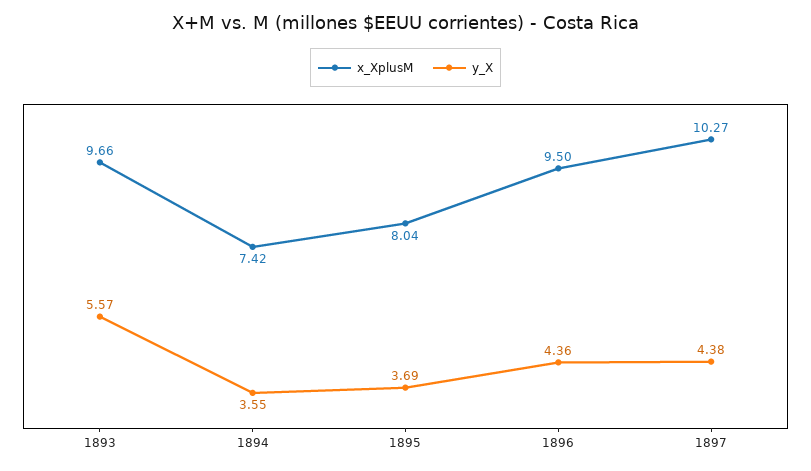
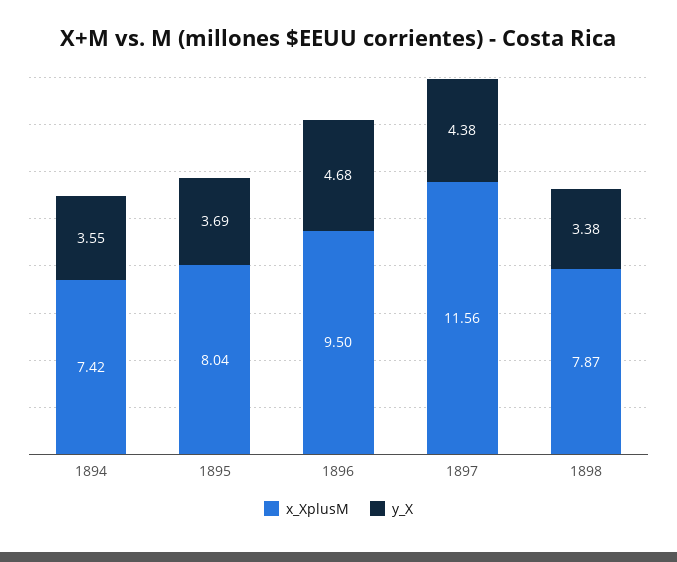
x_XplusM, 1893: 9.66 -> none
y_X, 1893: 5.57 -> none
y_X, 1896: 4.36 -> 4.68
x_XplusM, 1897: 10.27 -> 11.56
x_XplusM, 1898: none -> 7.87
y_X, 1898: none -> 3.38

